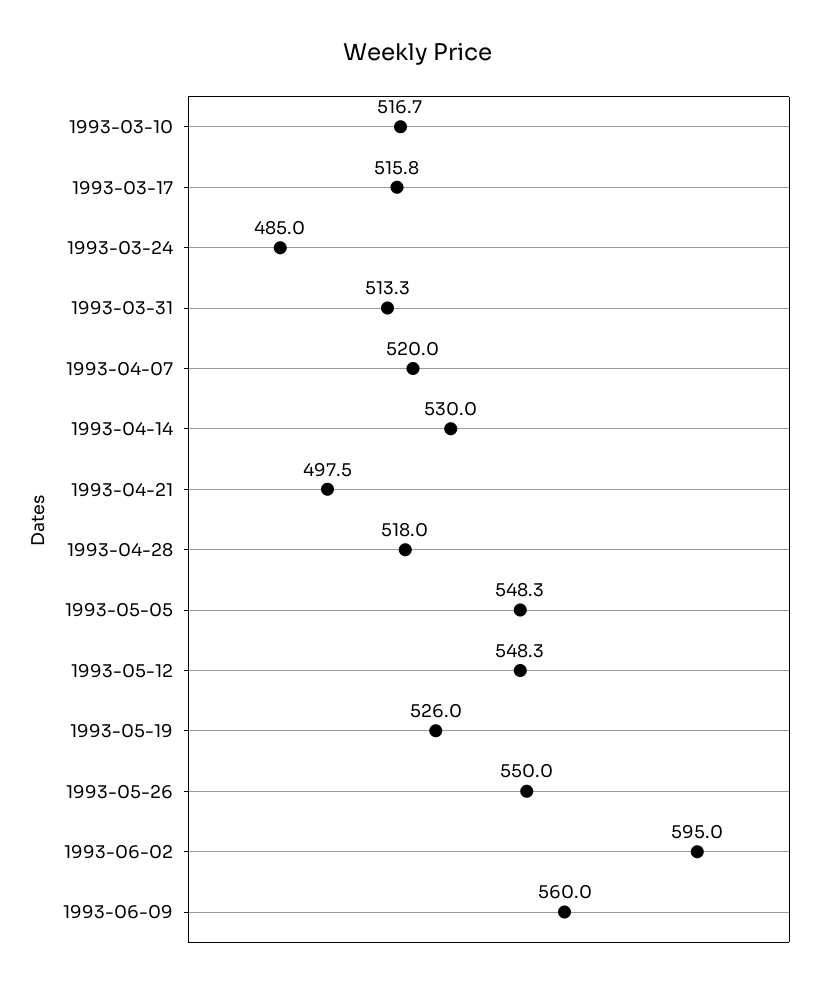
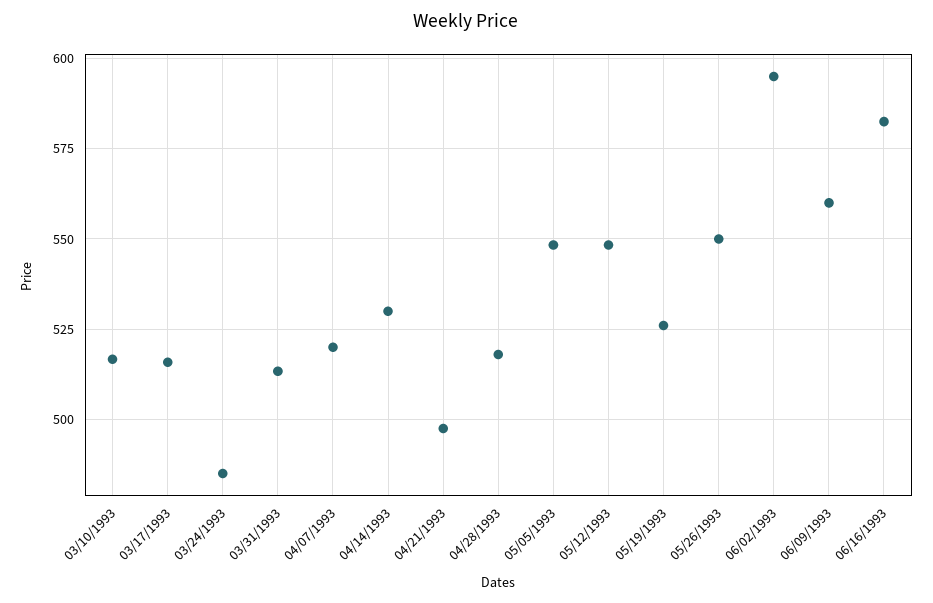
06/16/1993: none -> 582.5

